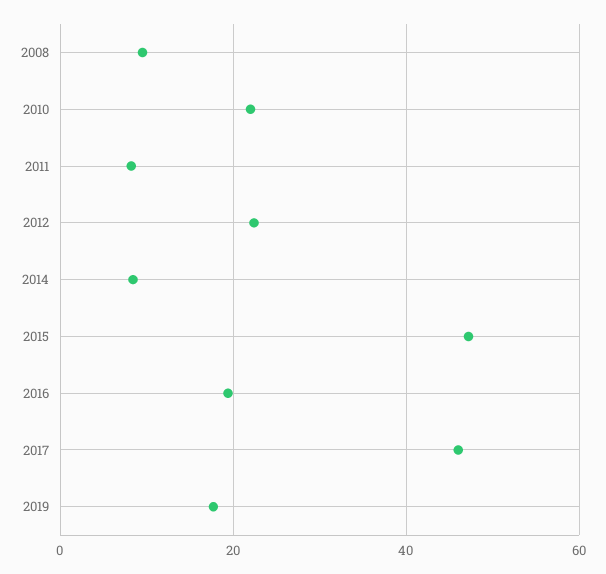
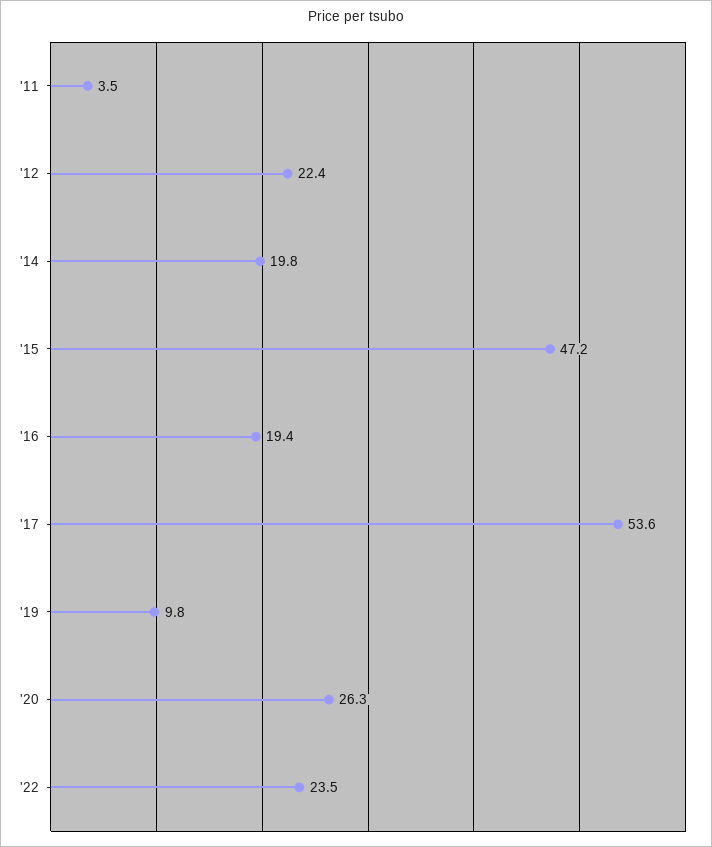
2008: 10 -> none
2010: 22 -> none
2011: 8 -> 3.5
2014: 8 -> 19.8
2017: 46 -> 53.6
2019: 18 -> 9.8
'20: none -> 26.3
'22: none -> 23.5

